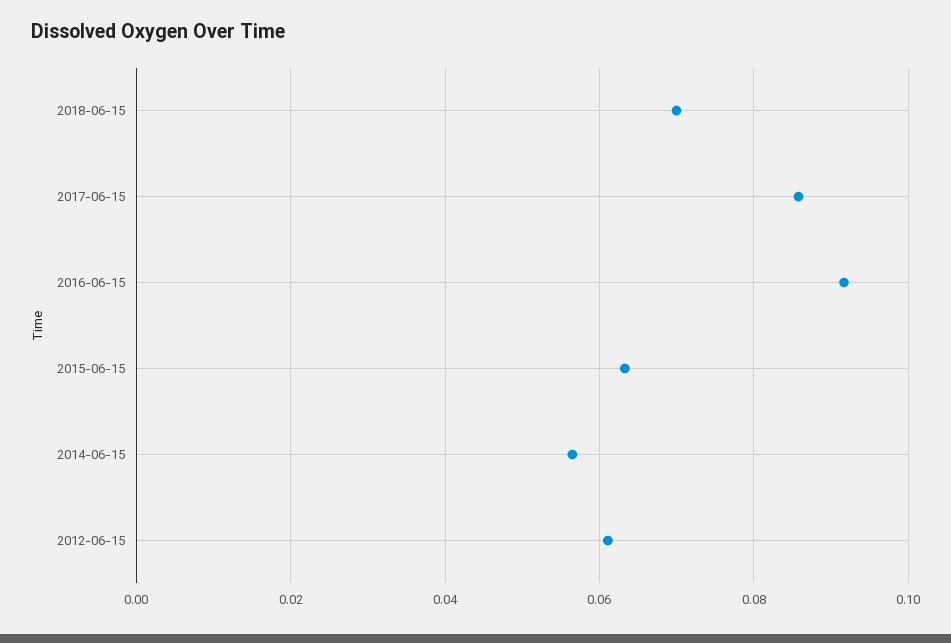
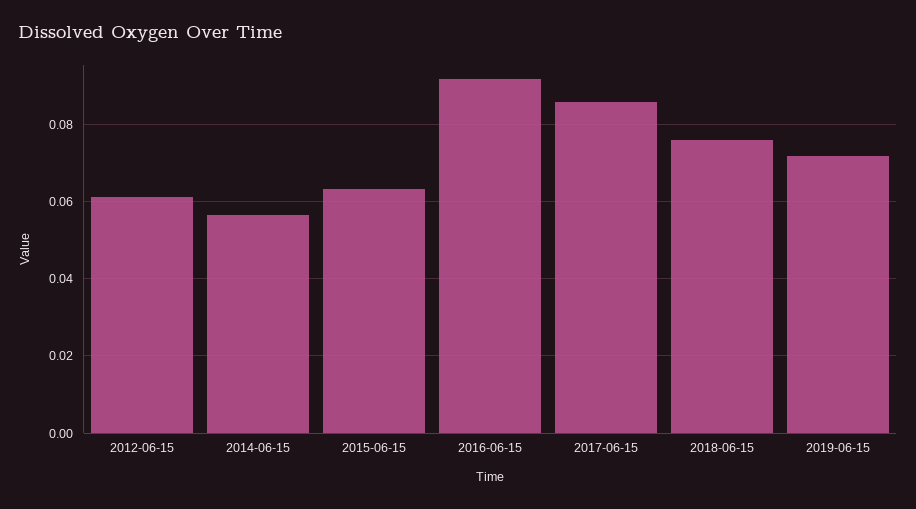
2018-06-15: 0.07 -> 0.076
2019-06-15: none -> 0.072

